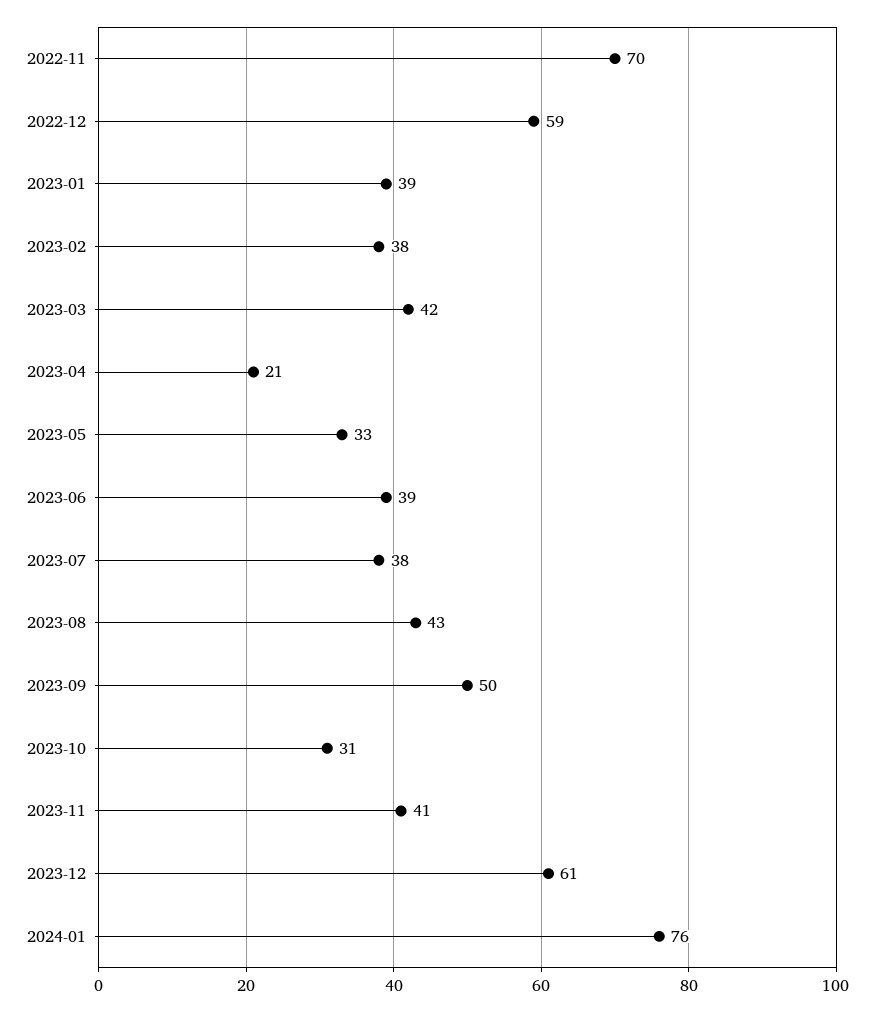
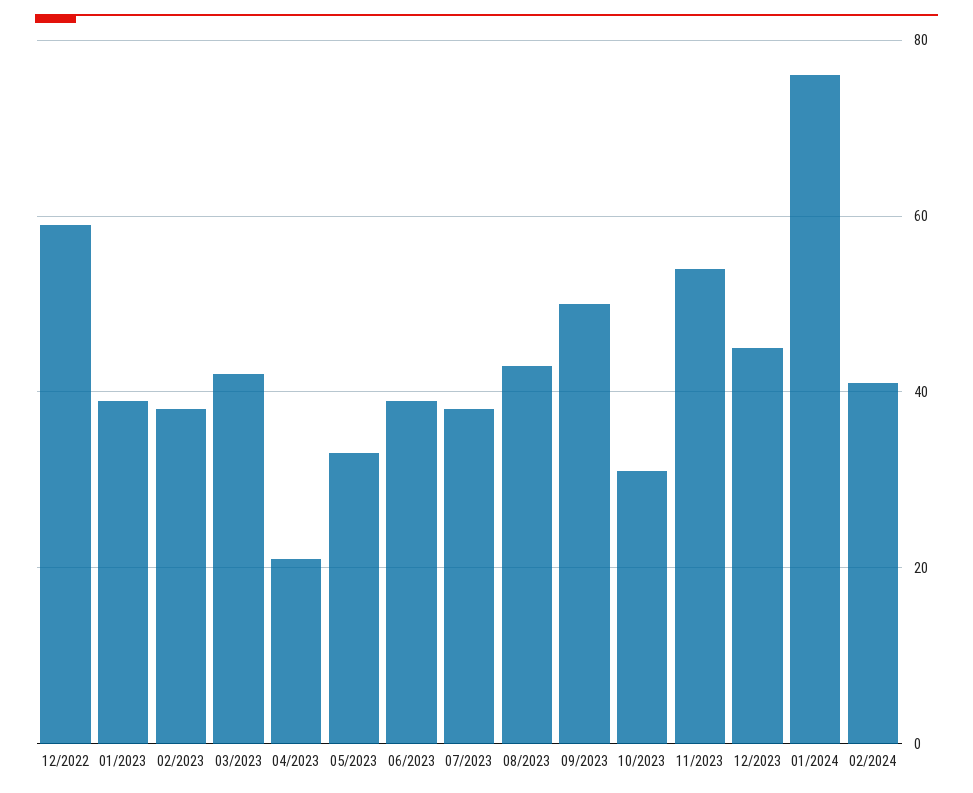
2022-11: 70 -> none
2023-11: 41 -> 55
2023-12: 61 -> 45
02/2024: none -> 40

